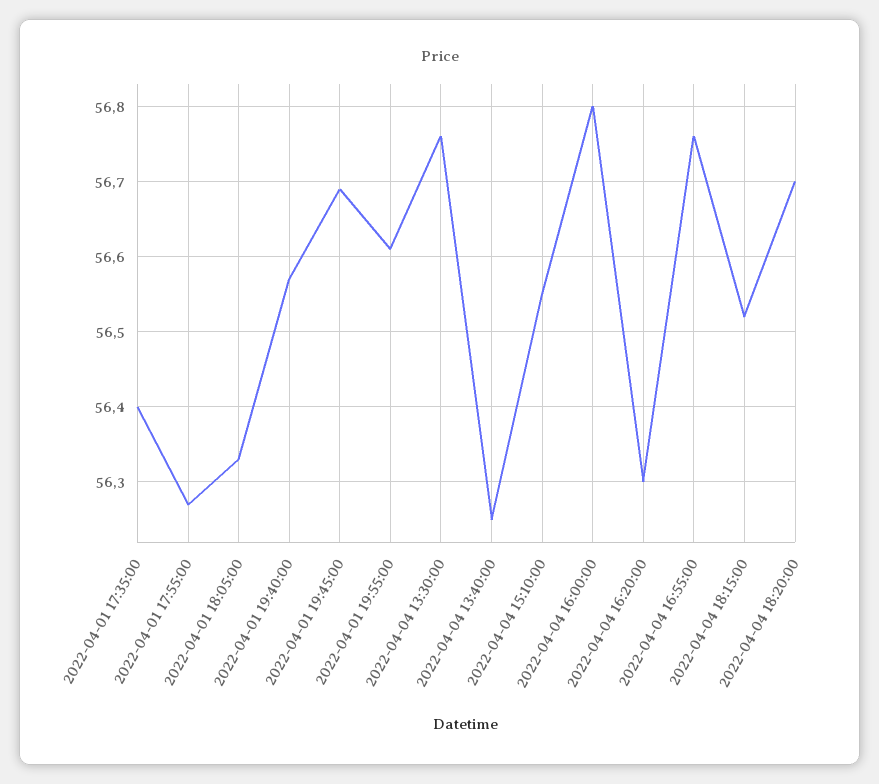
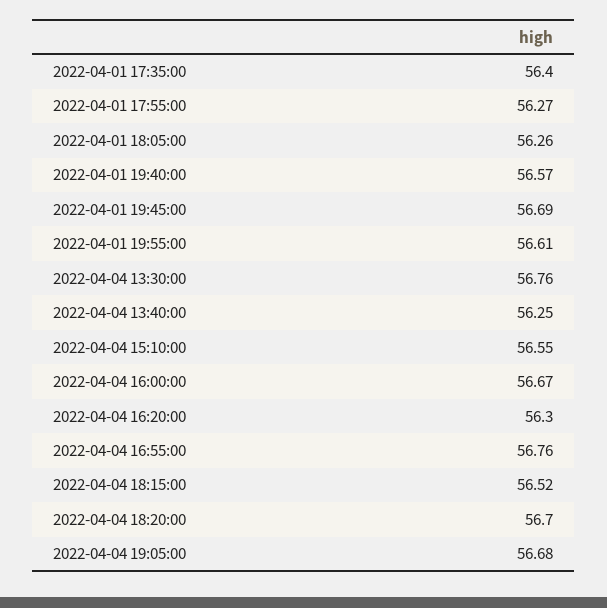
2022-04-01 18:05:00: 56.33 -> 56.26
2022-04-04 16:00:00: 56.8 -> 56.67
2022-04-04 19:05:00: none -> 56.68

